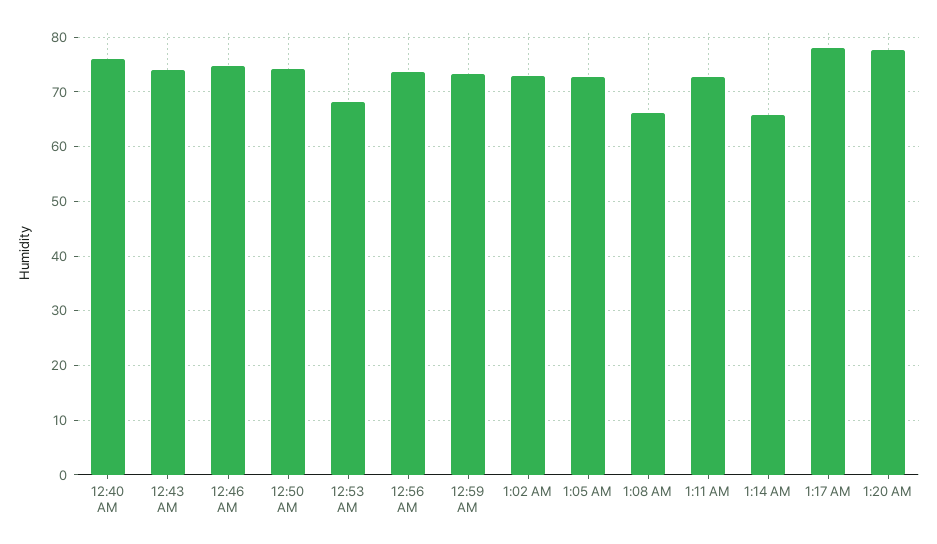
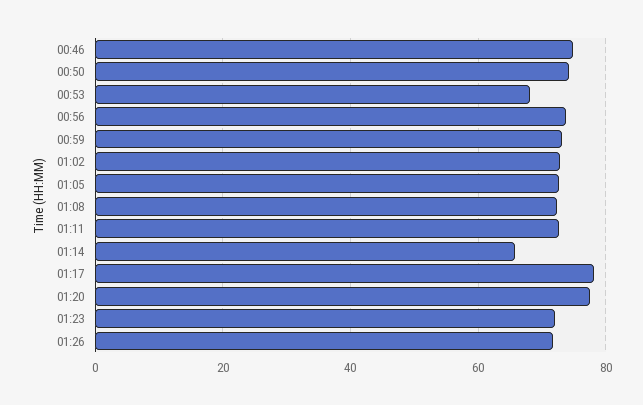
12:40 AM: 76 -> none
12:43 AM: 74 -> none
1:08 AM: 66 -> 72
01:23: none -> 72
01:26: none -> 72

